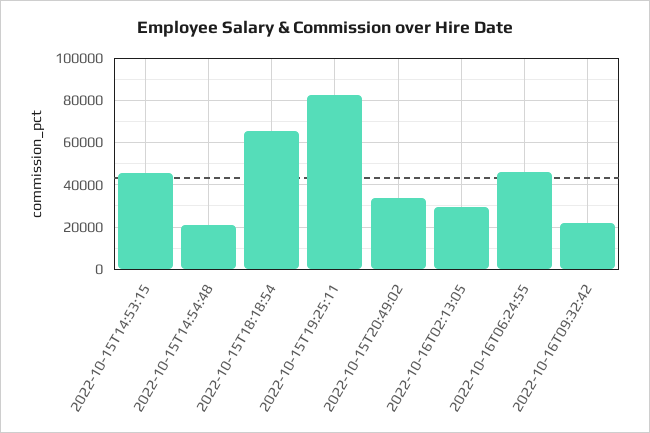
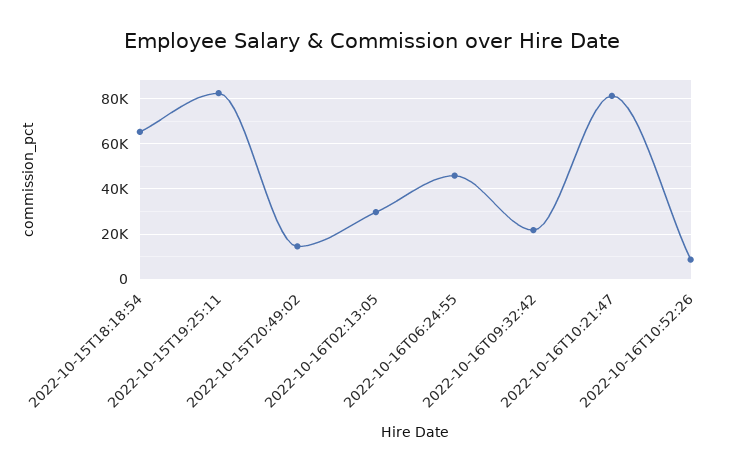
2022-10-15T14:53:15: 45000 -> none
2022-10-15T14:54:48: 20000 -> none
2022-10-15T20:49:02: 35000 -> 15000
2022-10-16T10:21:47: none -> 80000
2022-10-16T10:52:26: none -> 10000

